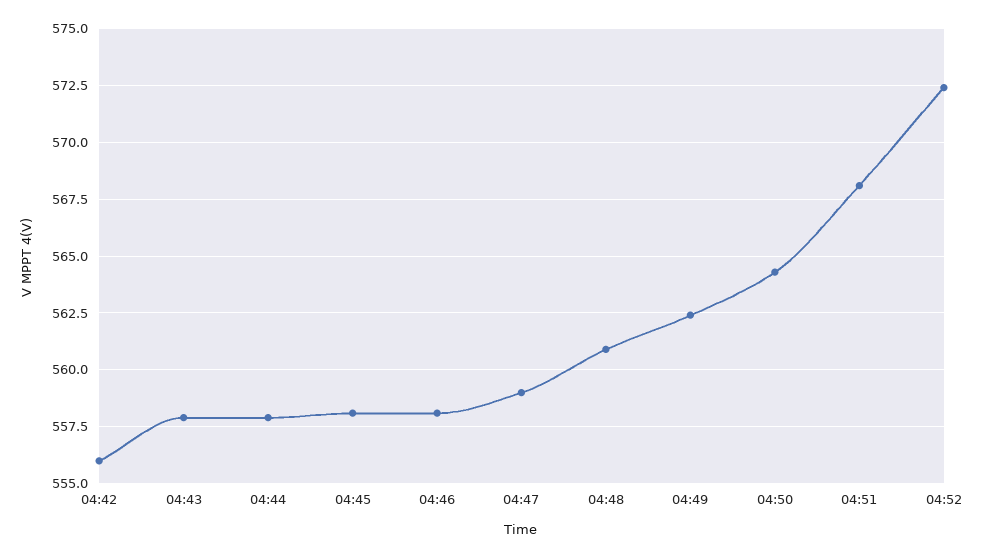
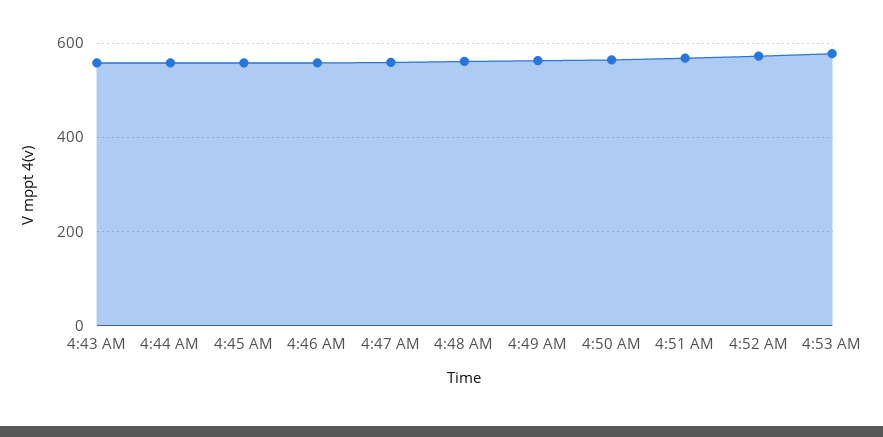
04:42: 556 -> none
4:53 AM: none -> 580

